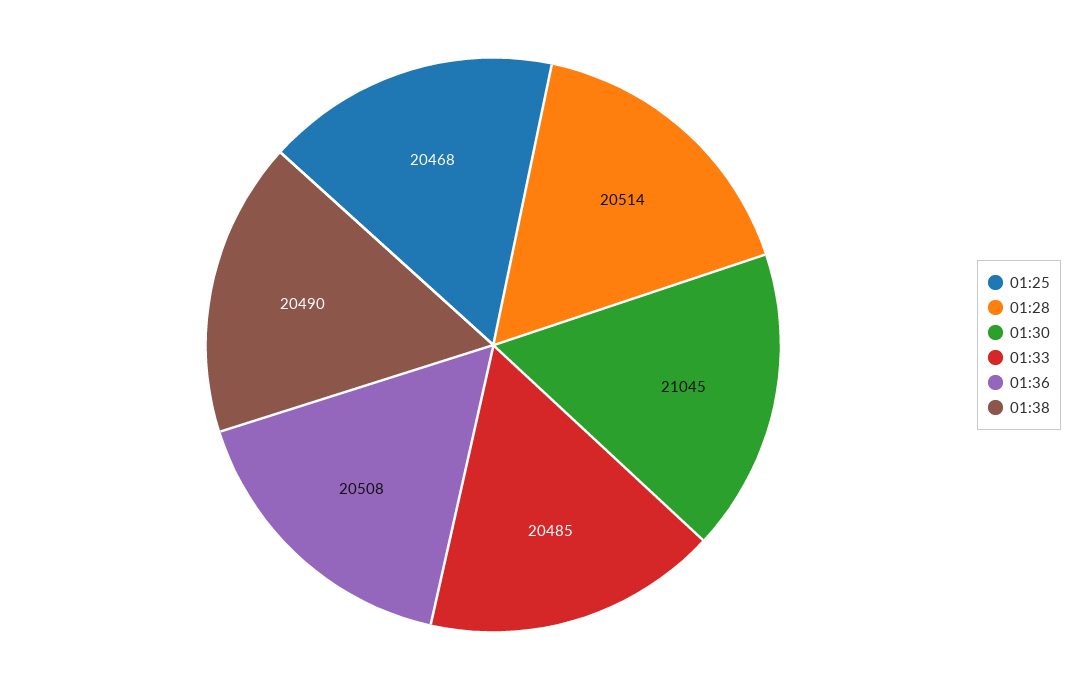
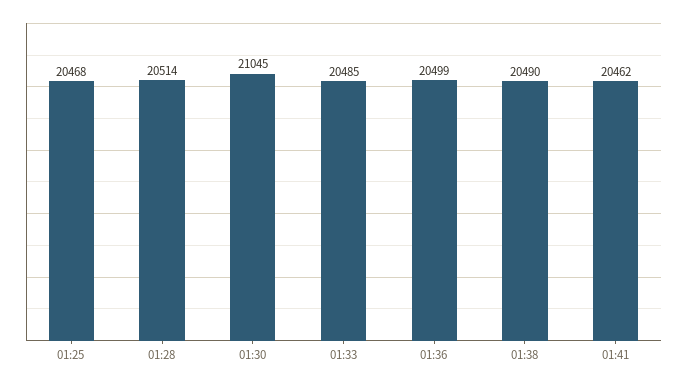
01:36: 20508 -> 20499
01:41: none -> 20462

